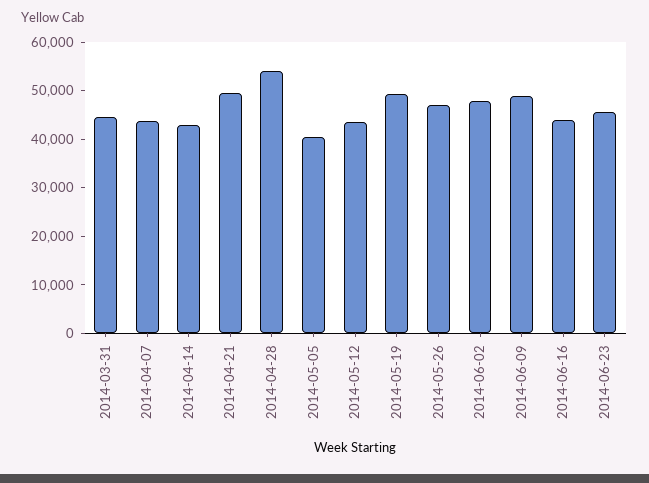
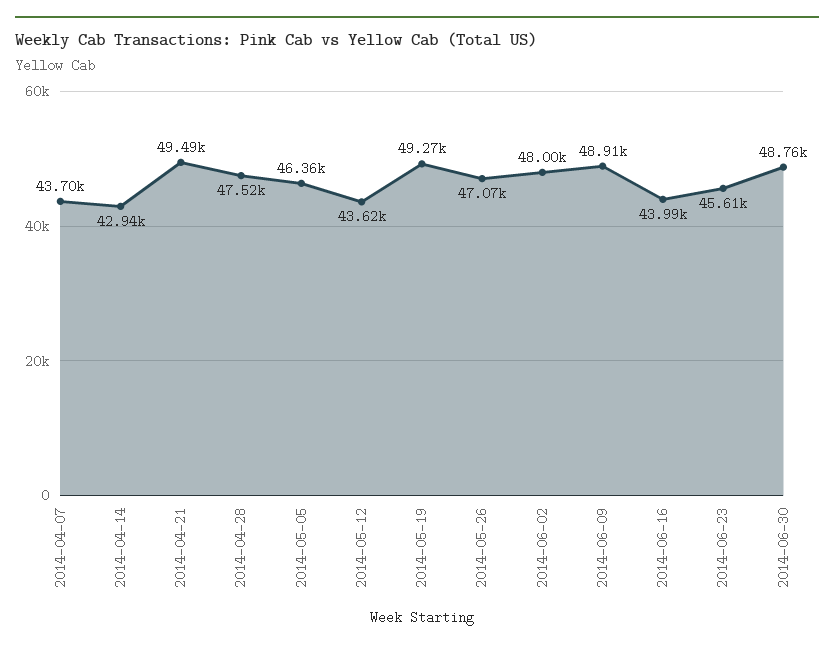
2014-03-31: 44000 -> none
2014-04-28: 54000 -> 47520
2014-05-05: 40000 -> 46360
2014-06-30: none -> 48760

